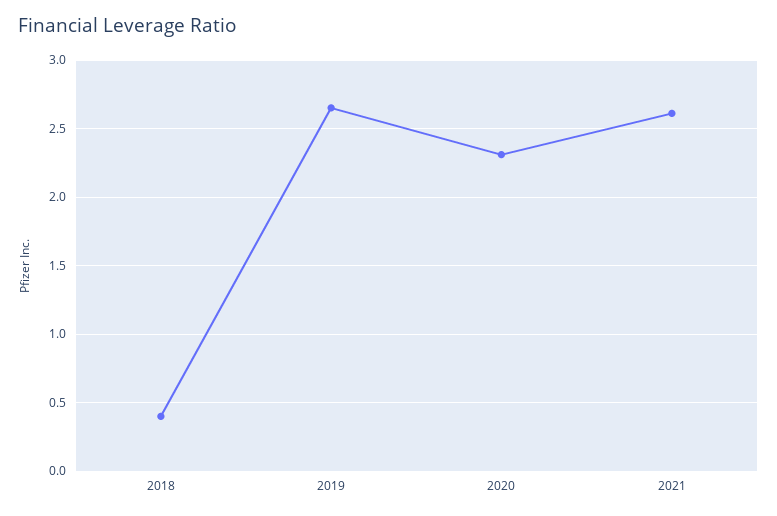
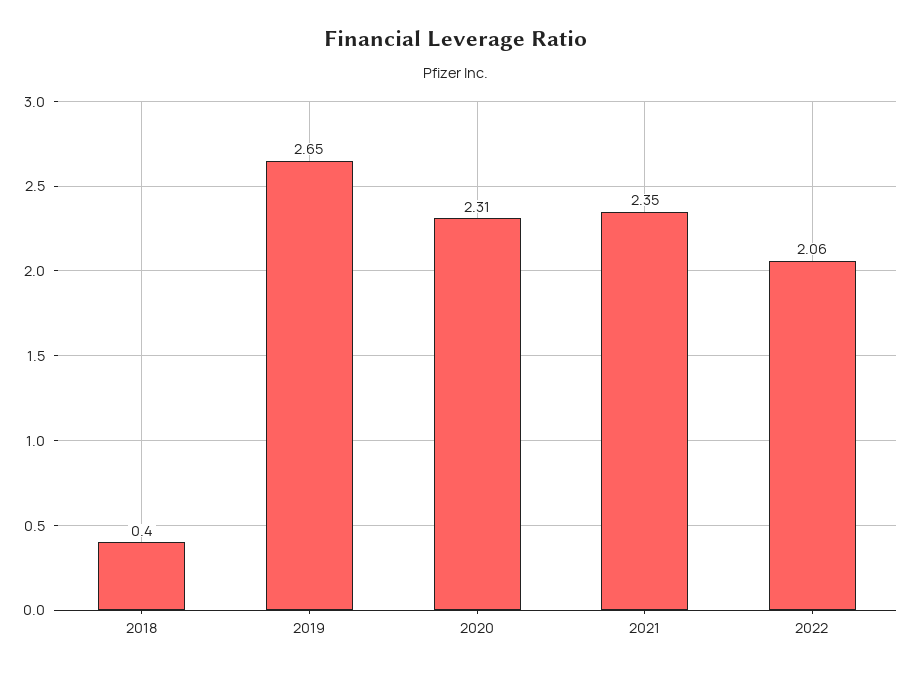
2021: 2.6 -> 2.35
2022: none -> 2.06

